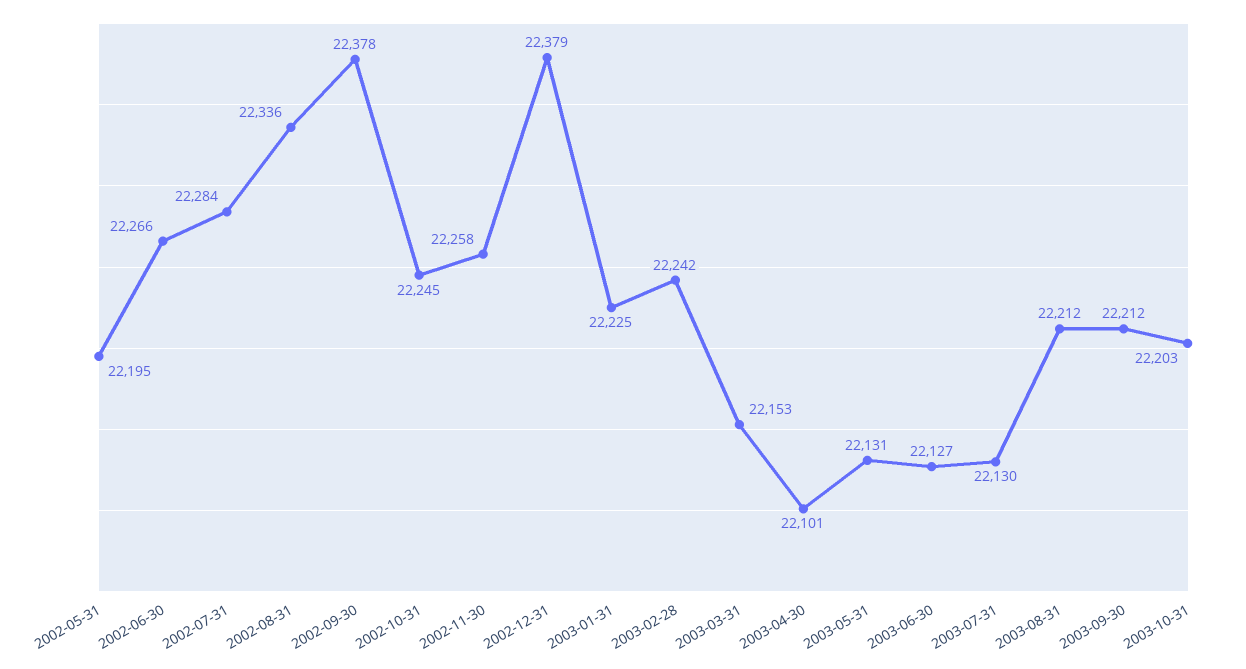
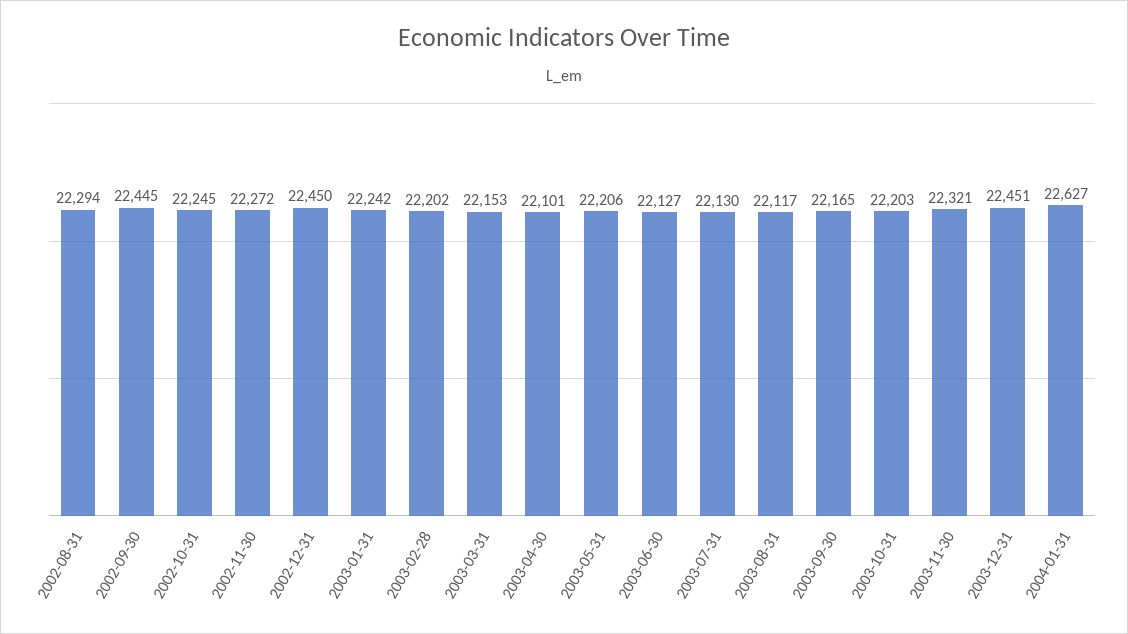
2002-05-31: 22195 -> none
2002-06-30: 22266 -> none
2002-07-31: 22284 -> none
2002-08-31: 22336 -> 22294
2002-09-30: 22378 -> 22445
2002-11-30: 22258 -> 22272
2002-12-31: 22379 -> 22450
2003-01-31: 22225 -> 22242
2003-02-28: 22242 -> 22202
2003-05-31: 22131 -> 22206
2003-08-31: 22212 -> 22117
2003-09-30: 22212 -> 22165
2003-11-30: none -> 22321
2003-12-31: none -> 22451
2004-01-31: none -> 22627

